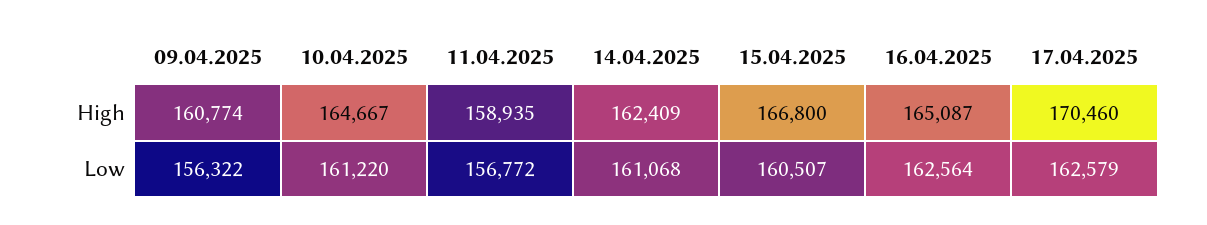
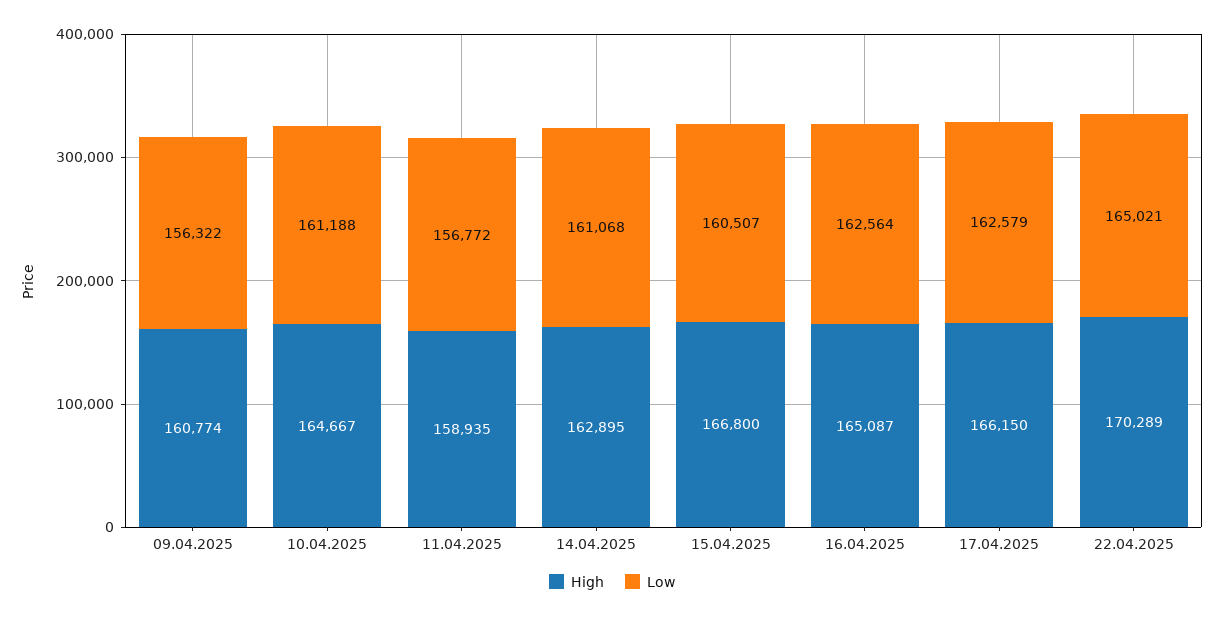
High, 14.04.2025: 162409 -> 162895
High, 17.04.2025: 170460 -> 166150
Low, 10.04.2025: 161220 -> 161188
High, 22.04.2025: none -> 170289
Low, 22.04.2025: none -> 165021

